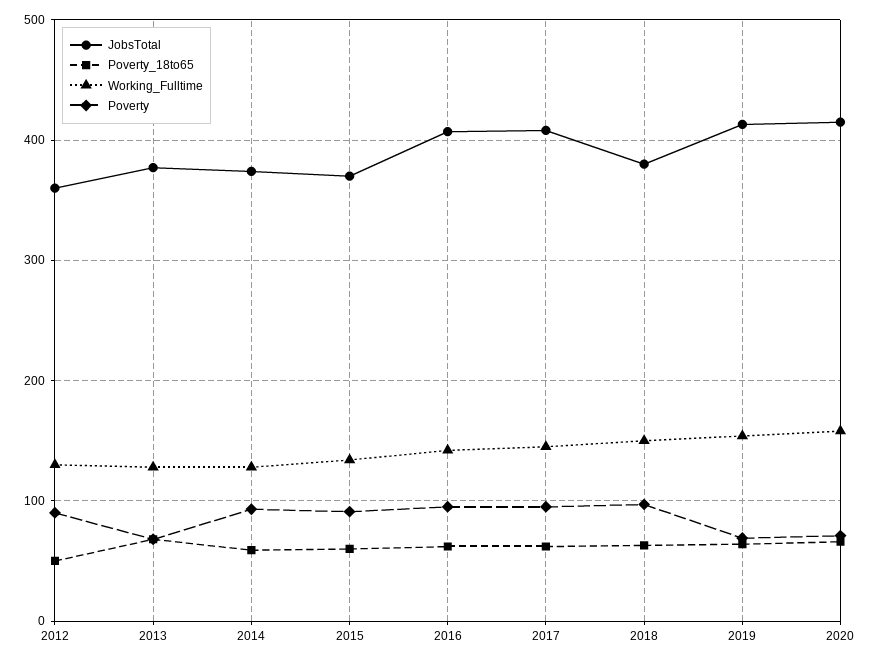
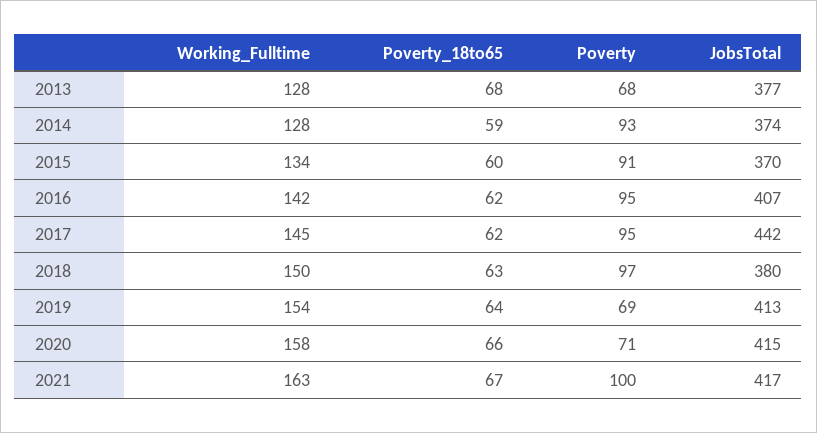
JobsTotal, 2012: 360 -> none
Poverty_18to65, 2012: 50 -> none
Working_Fulltime, 2012: 130 -> none
Poverty, 2012: 90 -> none
JobsTotal, 2017: 410 -> 442
Working_Fulltime, 2021: none -> 163
Poverty_18to65, 2021: none -> 67
Poverty, 2021: none -> 100
JobsTotal, 2021: none -> 417

